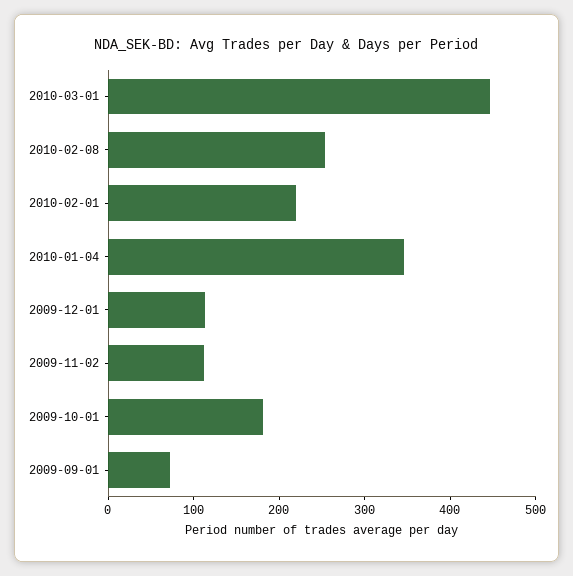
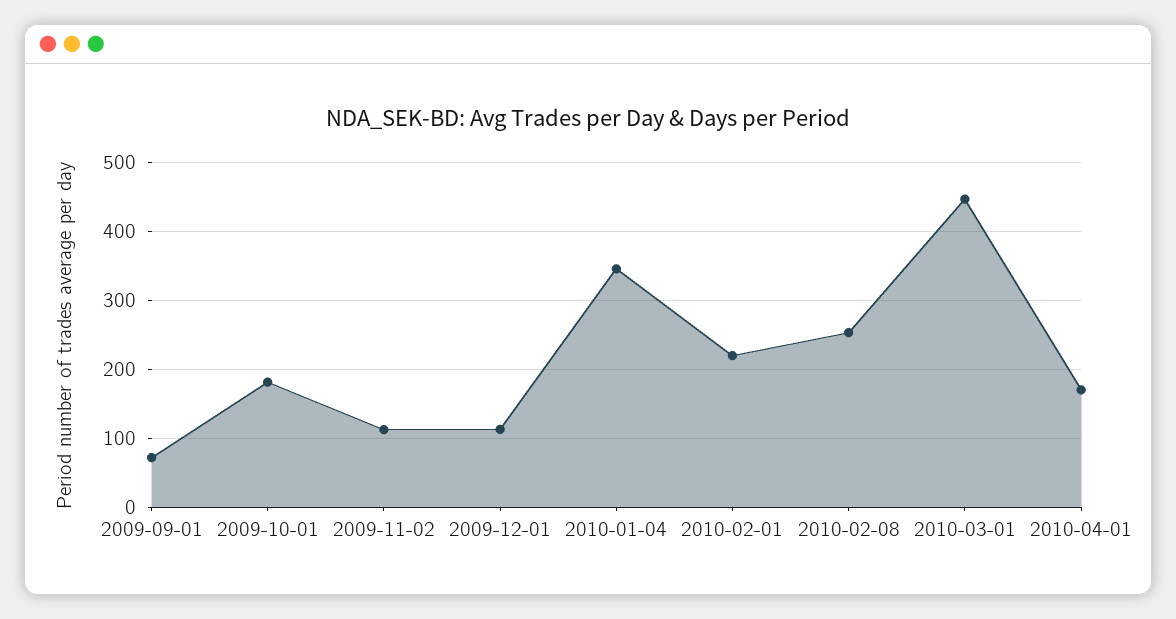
2010-04-01: none -> 170

